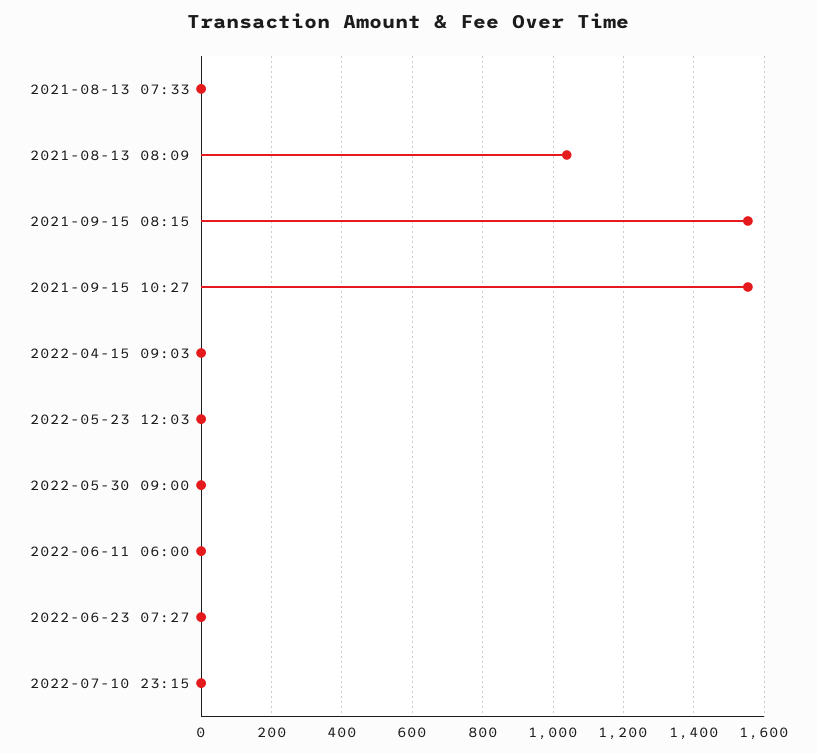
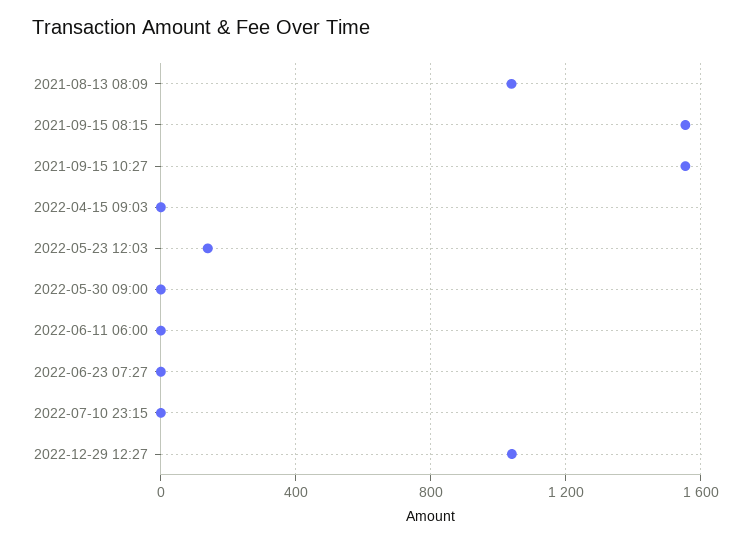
2021-08-13 07:33: 0 -> none
2022-05-23 12:03: 0 -> 150
2022-12-29 12:27: none -> 1050

